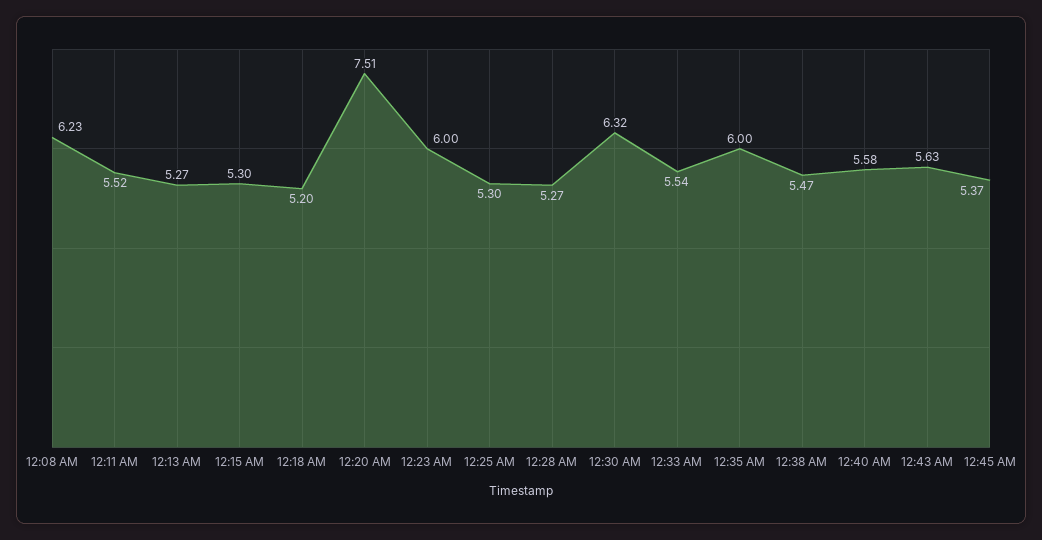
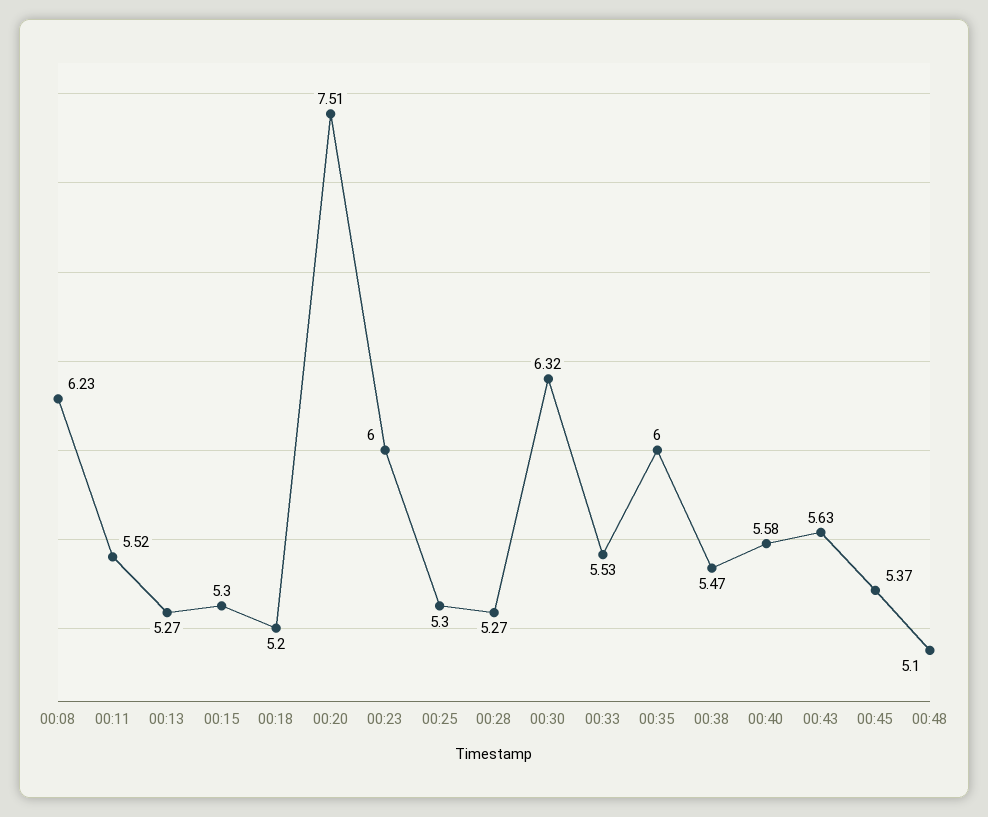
12:33 AM: 5.54 -> 5.53
00:48: none -> 5.1

